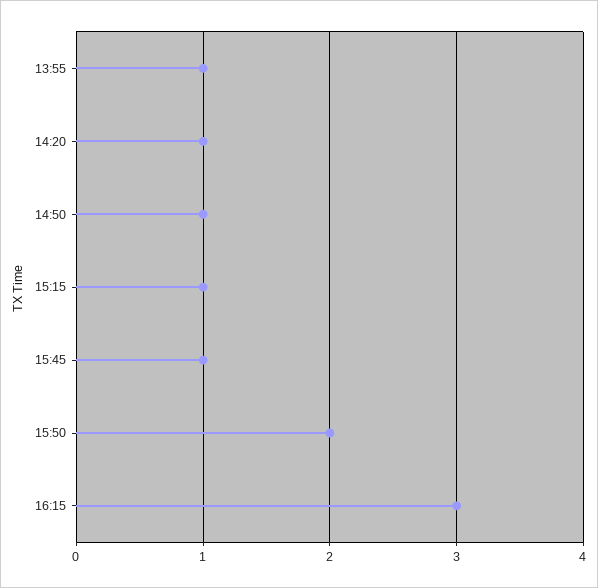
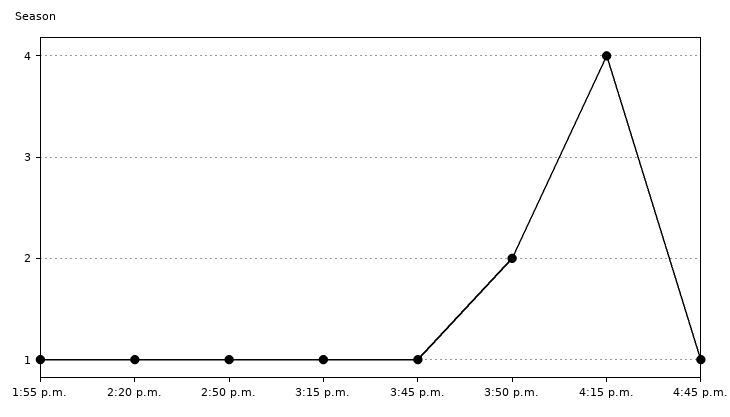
16:15: 3 -> 4
4:45 p.m.: none -> 1

